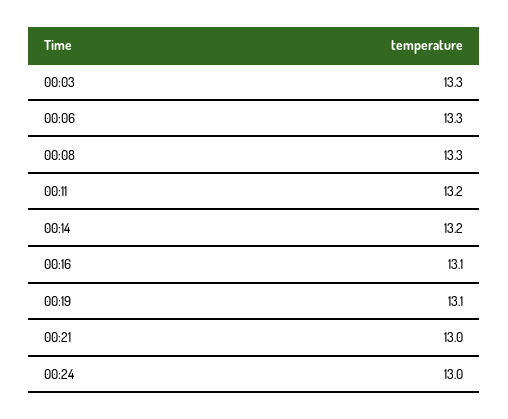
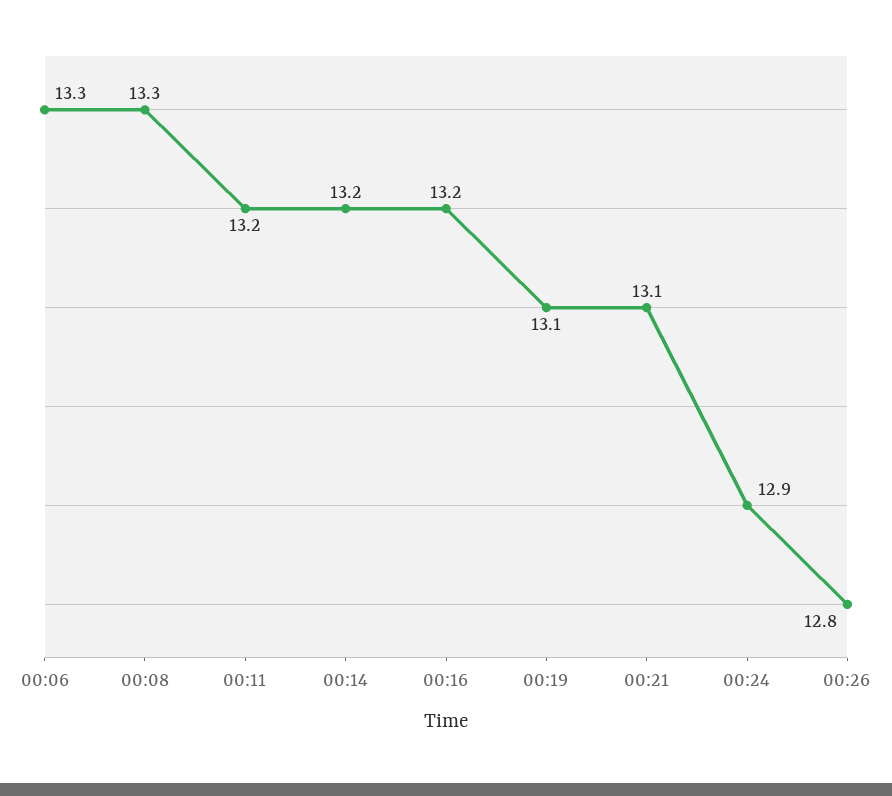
00:03: 13.3 -> none
00:16: 13.1 -> 13.2
00:21: 13 -> 13.1
00:24: 13 -> 12.9
00:26: none -> 12.8

